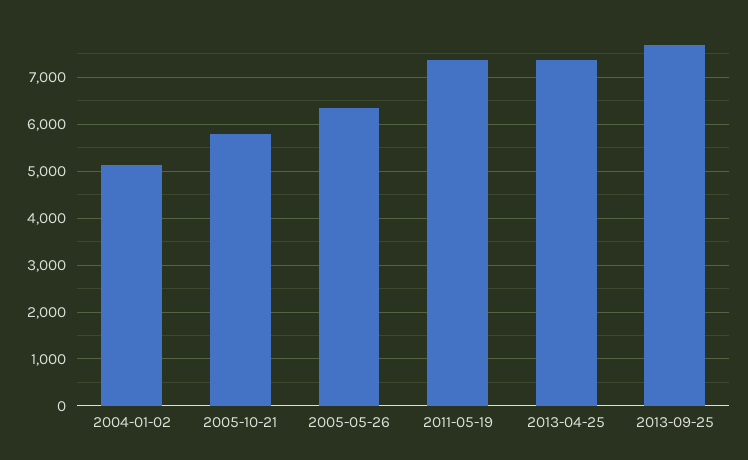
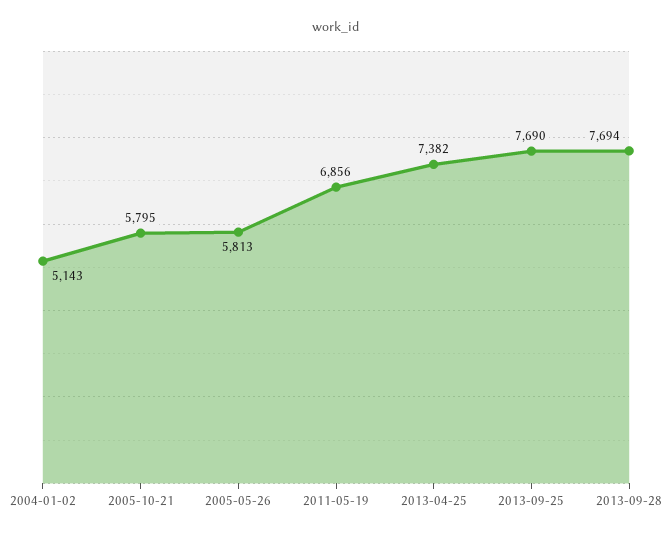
2005-05-26: 6400 -> 5813
2011-05-19: 7400 -> 6856
2013-09-28: none -> 7694

